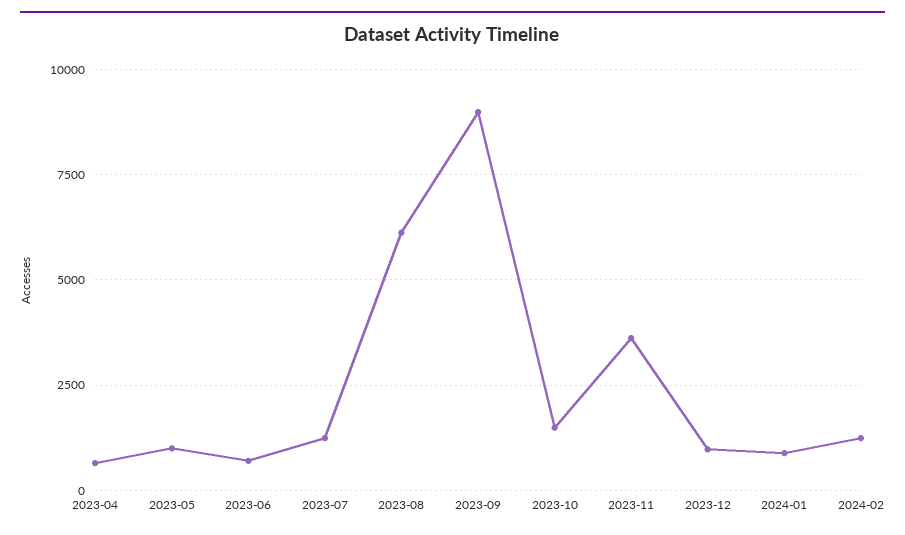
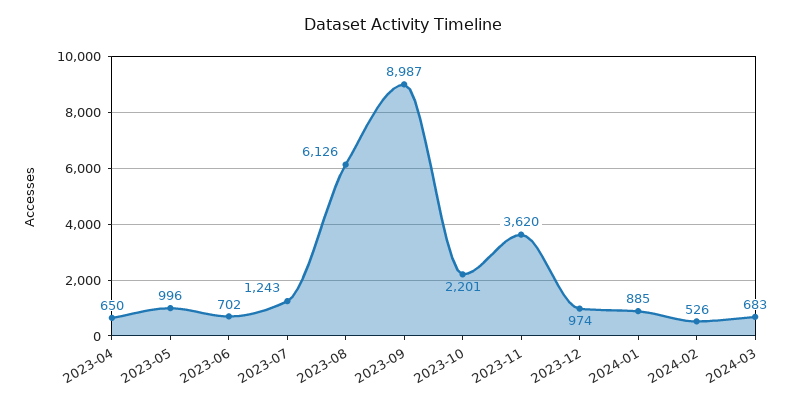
2023-10: 1500 -> 2201
2024-02: 1250 -> 526
2024-03: none -> 683

